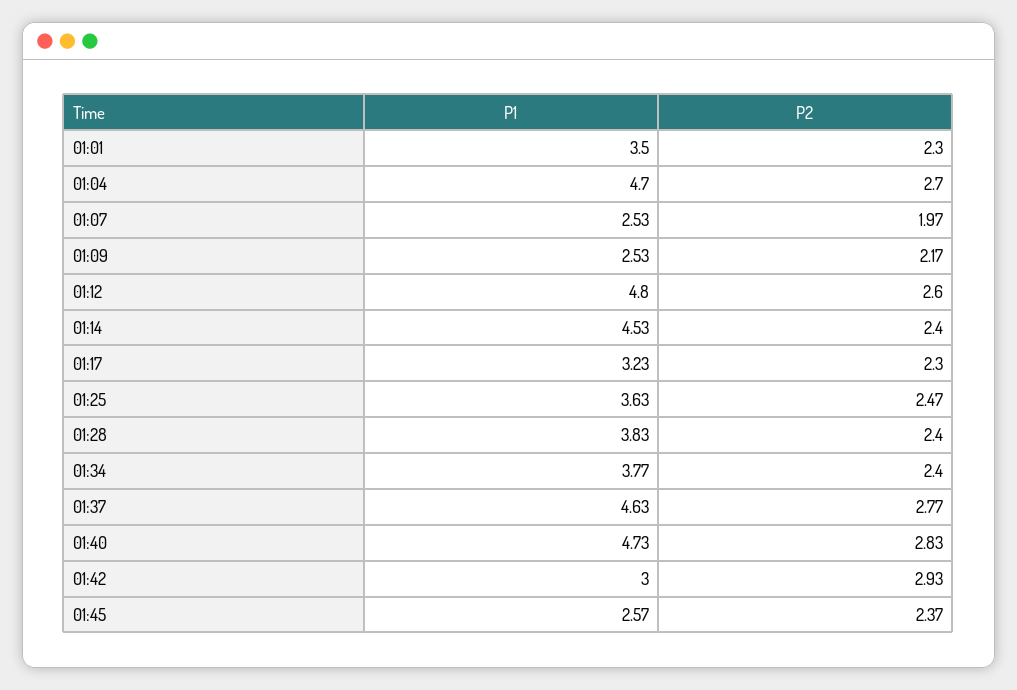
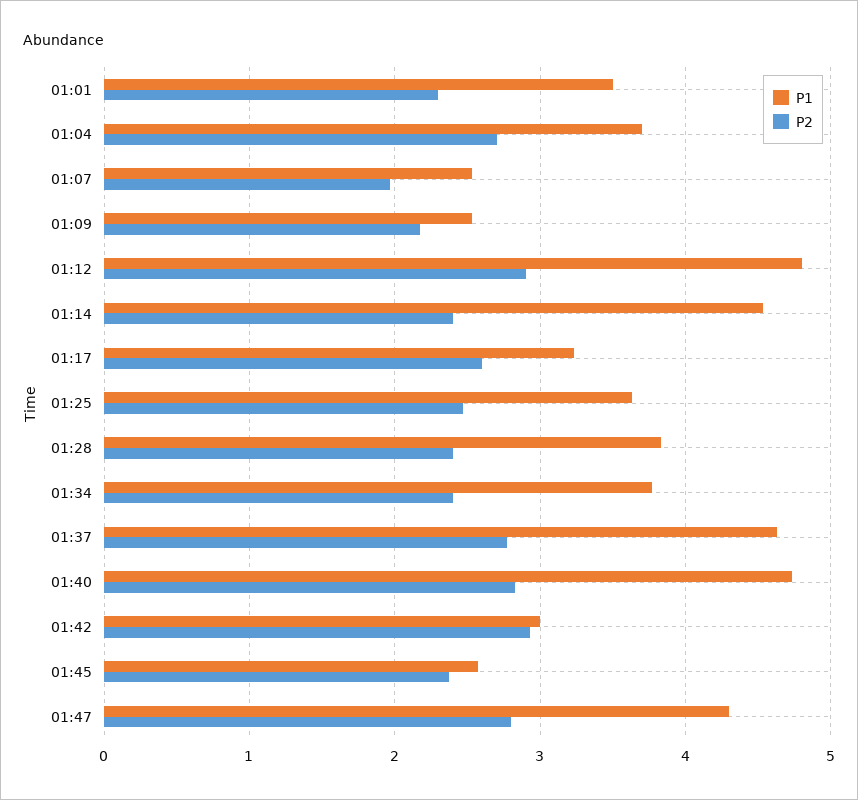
P1, 01:04: 4.7 -> 3.7
P2, 01:12: 2.6 -> 2.9
P2, 01:17: 2.3 -> 2.6
P1, 01:47: none -> 4.3
P2, 01:47: none -> 2.8

